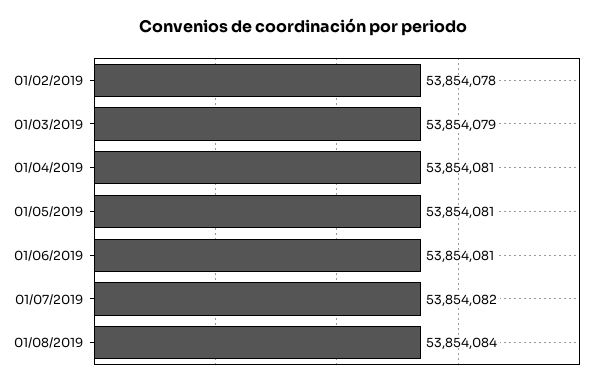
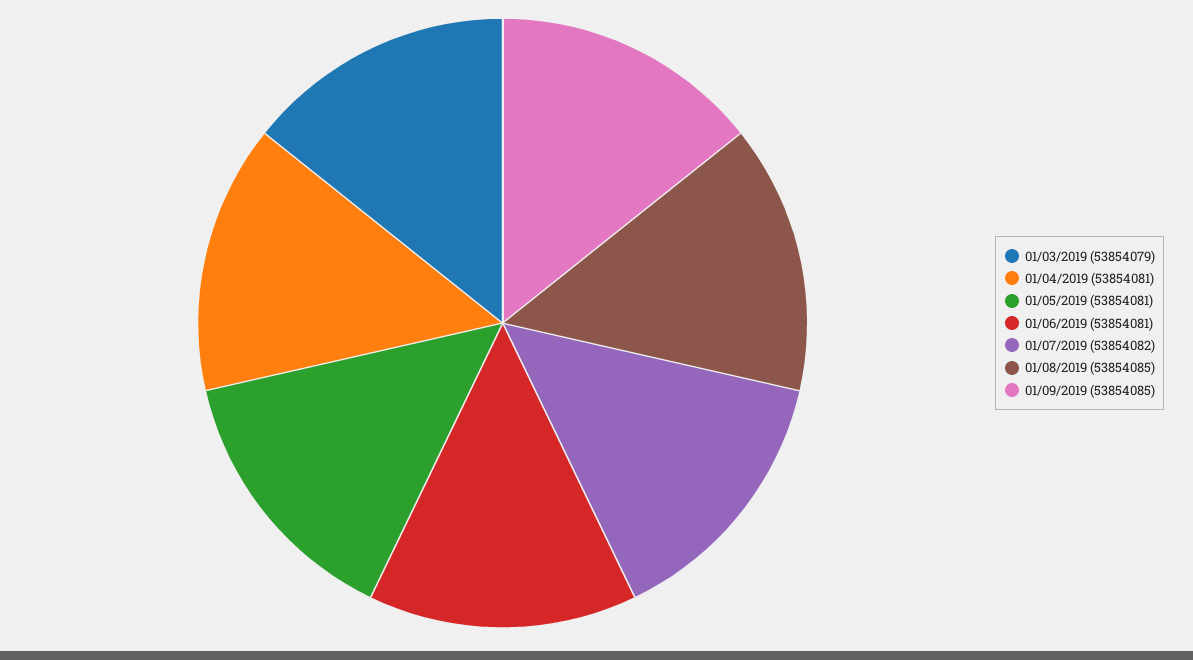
01/02/2019: 53854078 -> none
01/08/2019: 53854084 -> 53854085
01/09/2019: none -> 53854085

